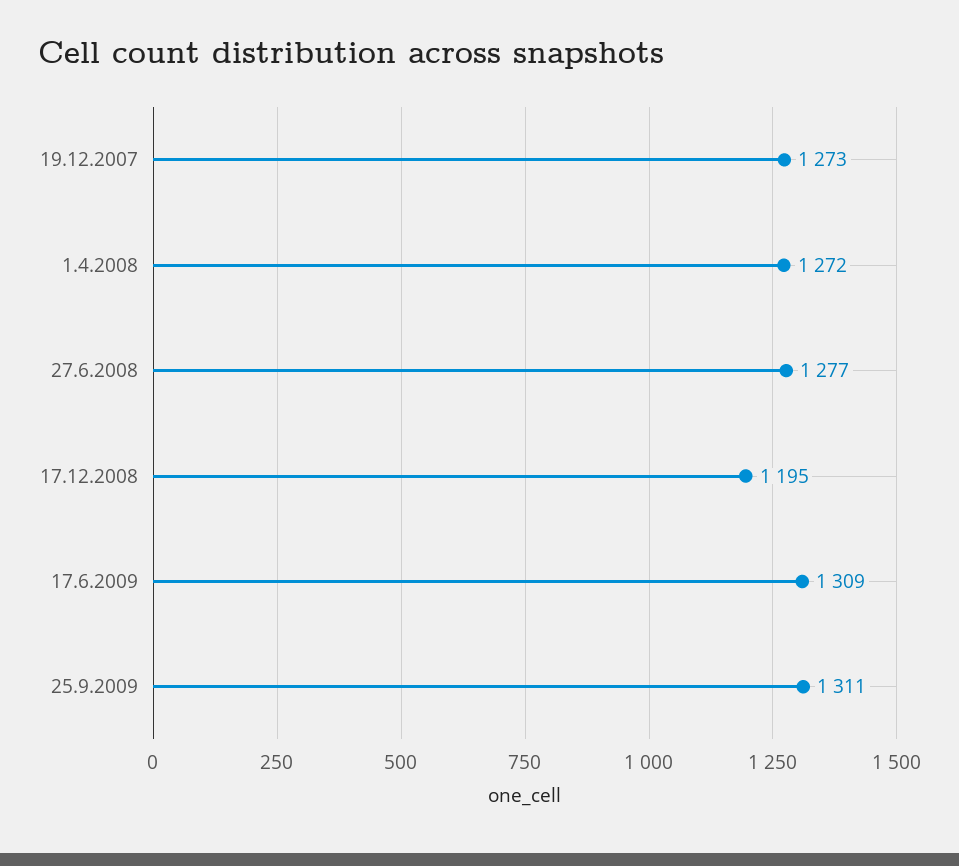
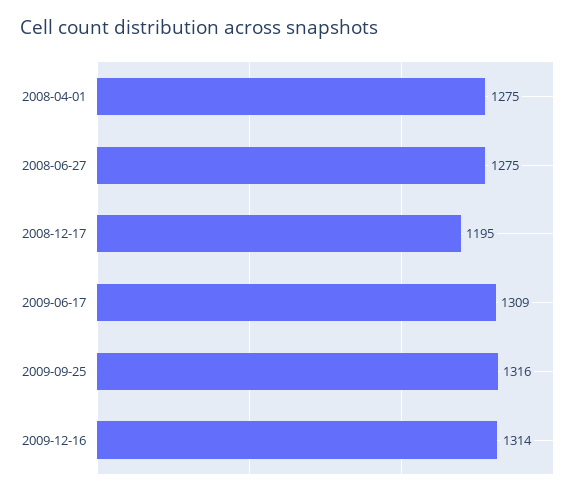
19.12.2007: 1273 -> none
1.4.2008: 1272 -> 1275
27.6.2008: 1277 -> 1275
25.9.2009: 1311 -> 1316
2009-12-16: none -> 1314

